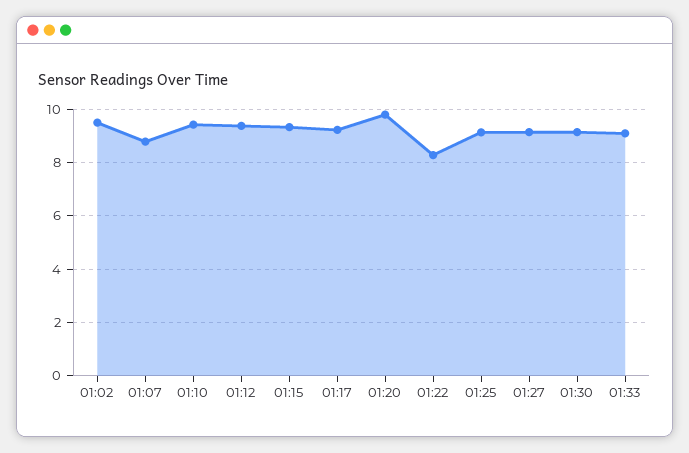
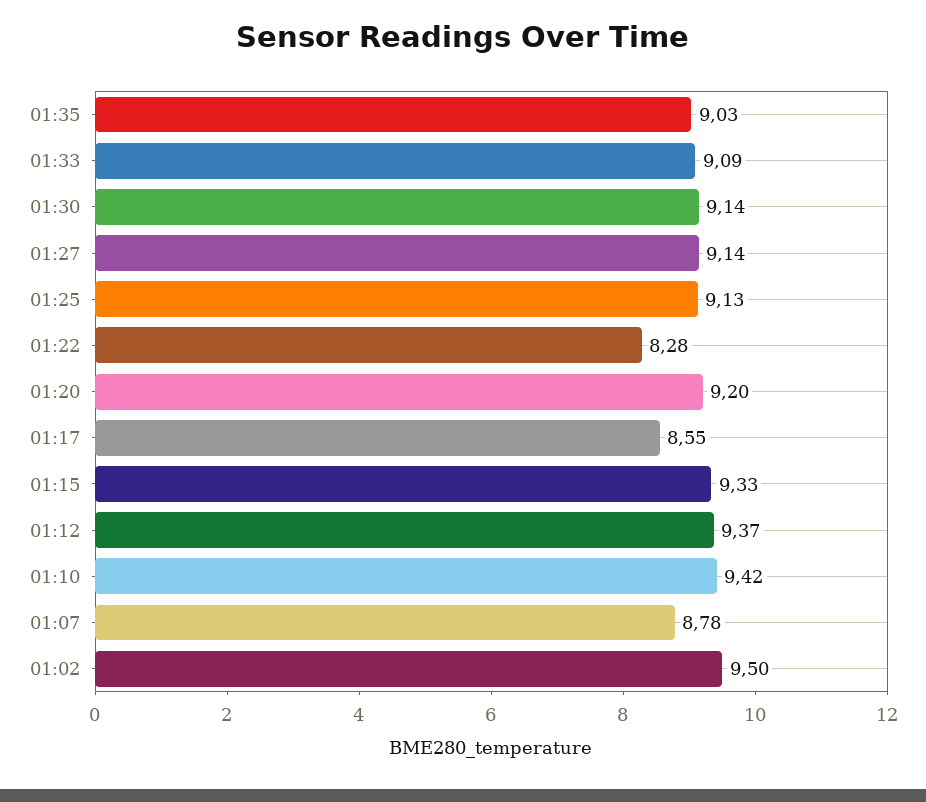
01:17: 9.25 -> 8.55
01:20: 9.75 -> 9.2
01:35: none -> 9.03

